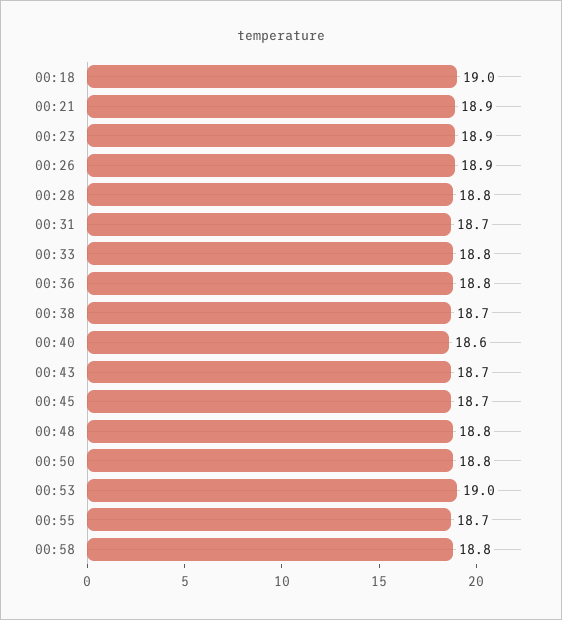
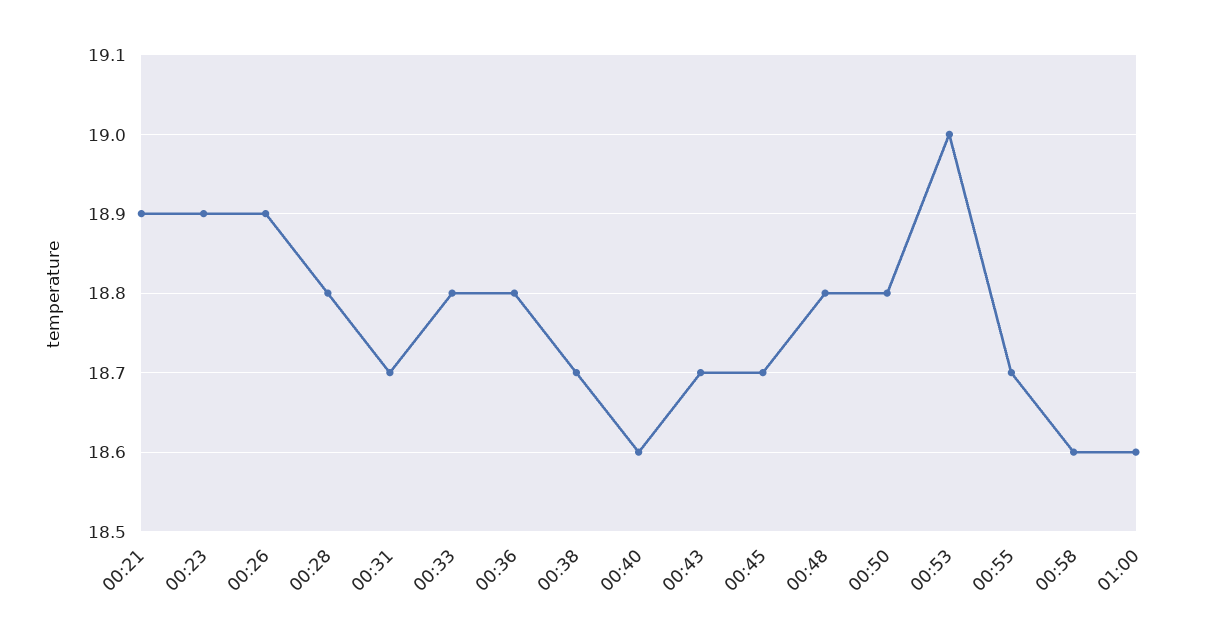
00:18: 19 -> none
00:58: 18.8 -> 18.6
01:00: none -> 18.6

